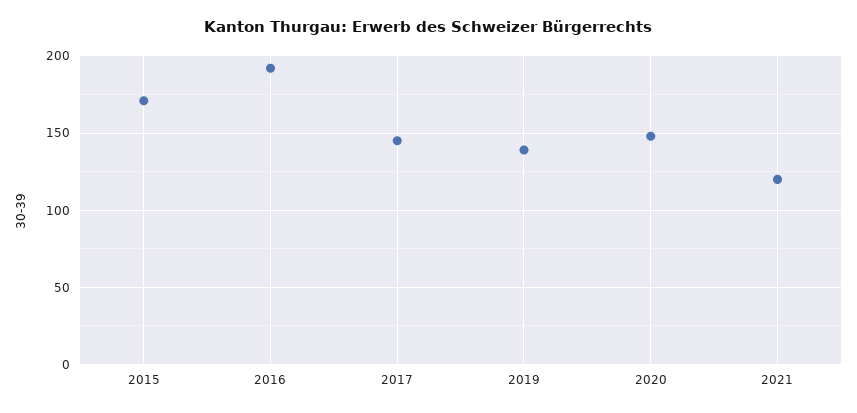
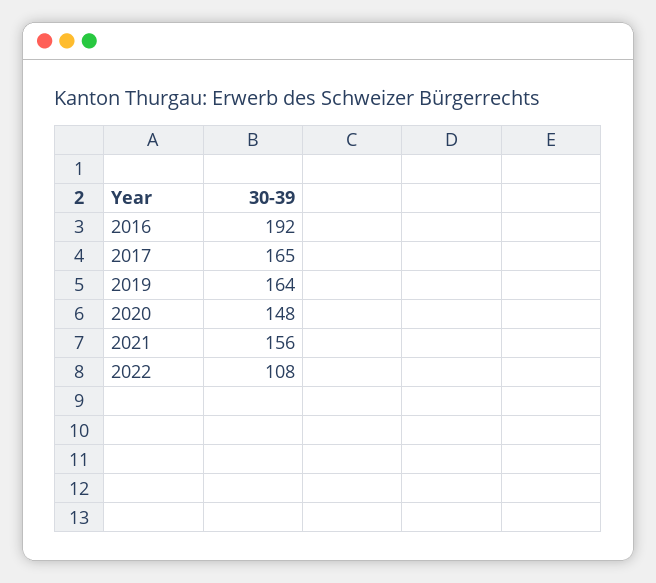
2015: 170 -> none
2017: 145 -> 165
2019: 140 -> 164
2021: 120 -> 156
2022: none -> 108

